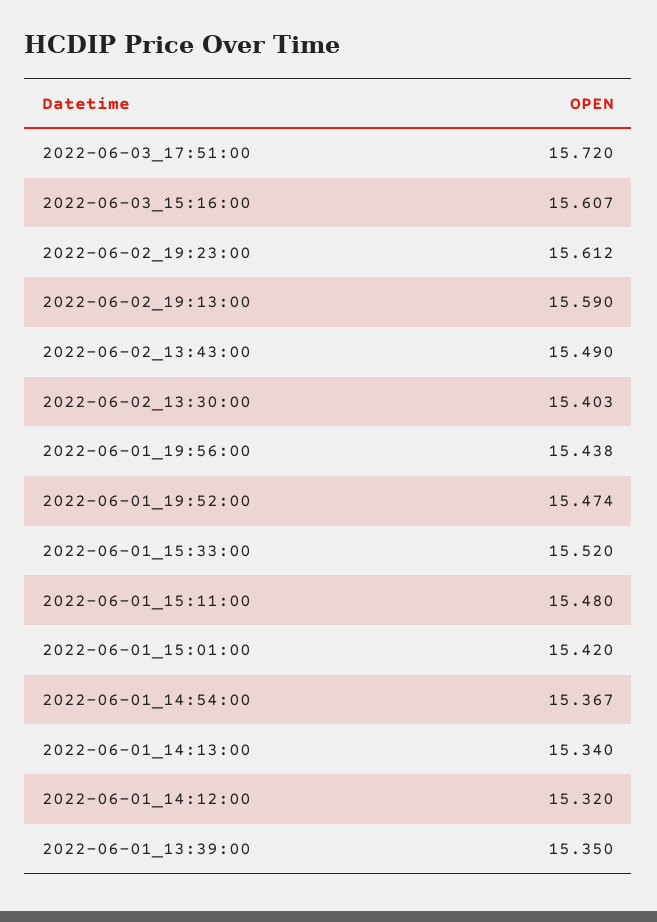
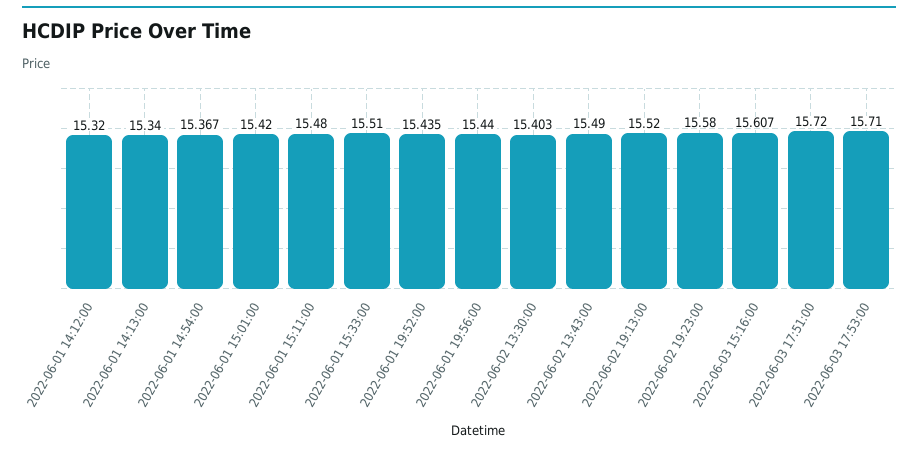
2022-06-02_19:23:00: 15.612 -> 15.58
2022-06-02_19:13:00: 15.59 -> 15.52
2022-06-01_19:56:00: 15.438 -> 15.44
2022-06-01_19:52:00: 15.474 -> 15.435
2022-06-01_15:33:00: 15.52 -> 15.51
2022-06-01_13:39:00: 15.35 -> none
2022-06-03 17:53:00: none -> 15.71

